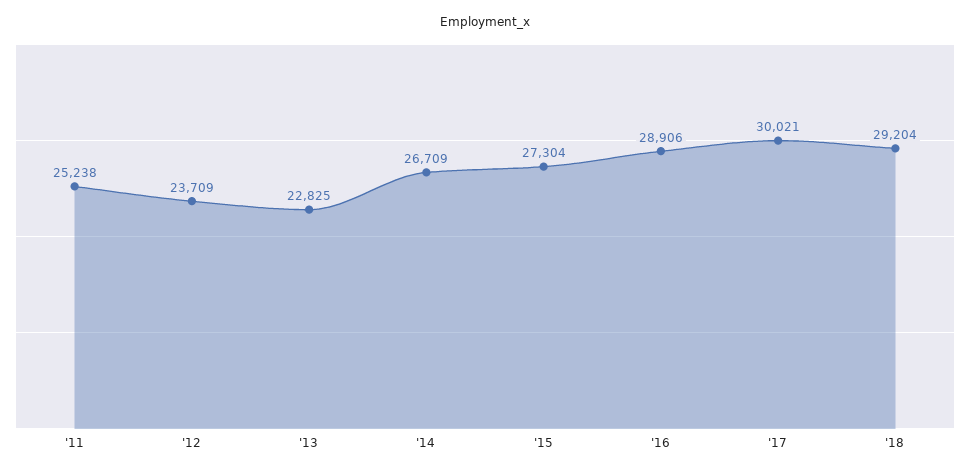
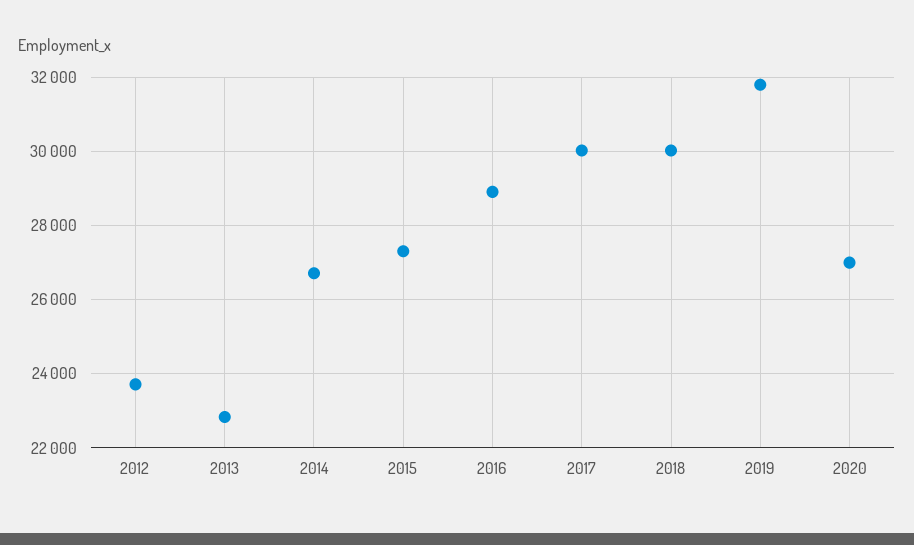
'11: 25238 -> none
'18: 29204 -> 30000
2019: none -> 31800
2020: none -> 27000

